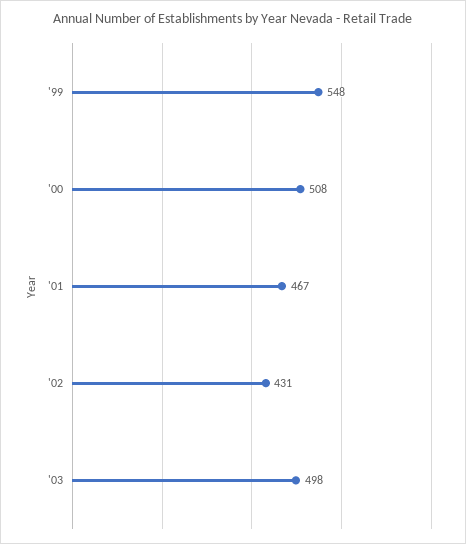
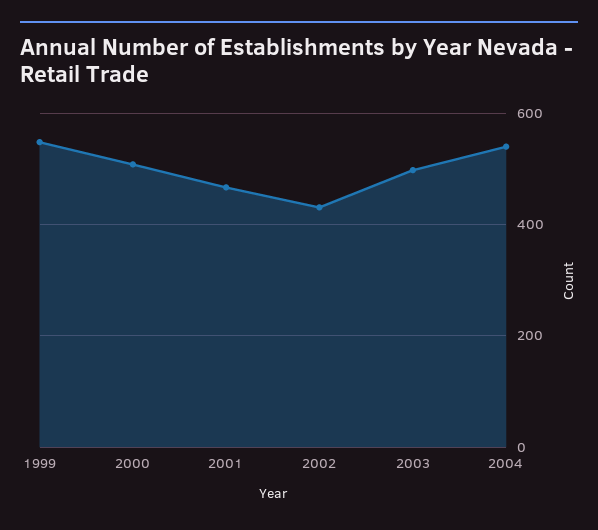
2004: none -> 540

